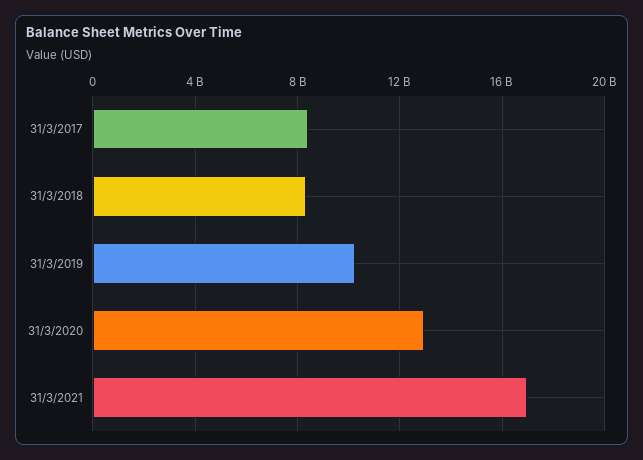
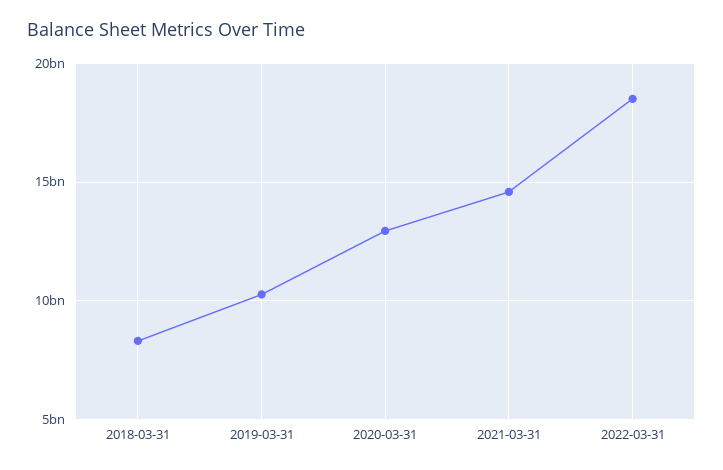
31/3/2017: 8500000000 -> none
31/3/2021: 17000000000 -> 14500000000
2022-03-31: none -> 18500000000

